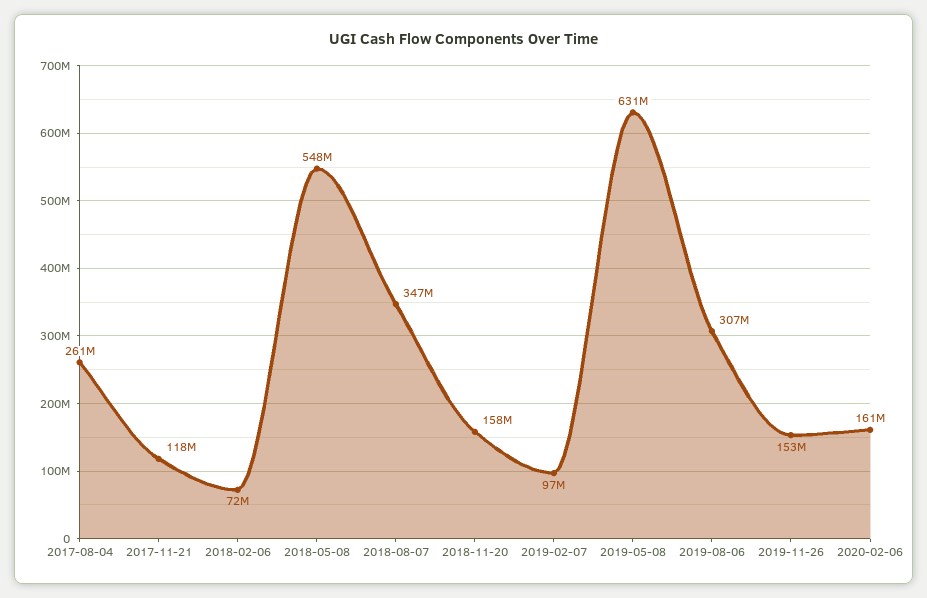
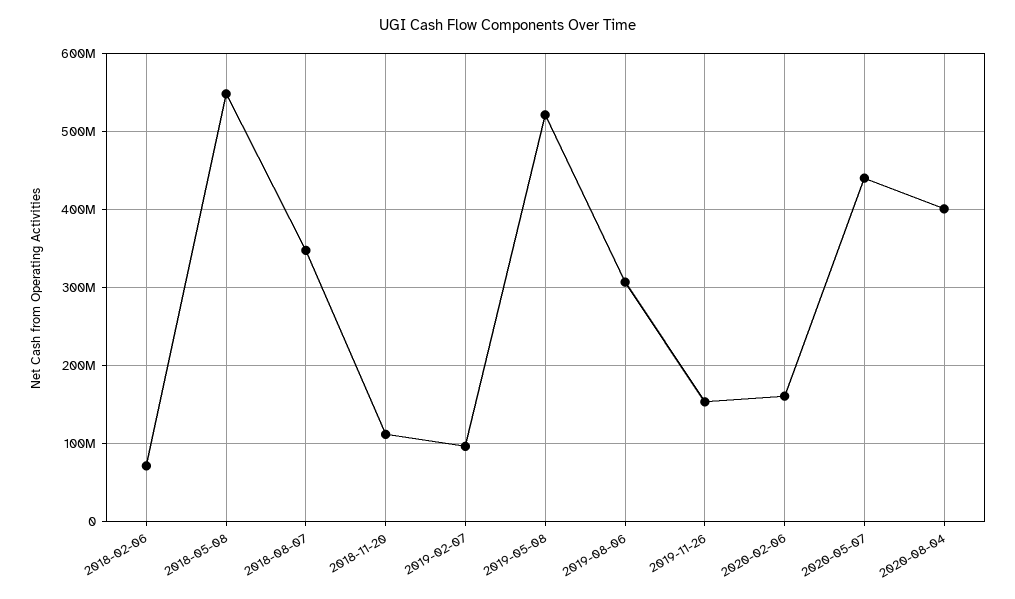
2017-08-04: 261000000 -> none
2017-11-21: 118000000 -> none
2018-11-20: 158000000 -> 110000000
2019-05-08: 631000000 -> 520000000
2020-05-07: none -> 440000000
2020-08-04: none -> 400000000

